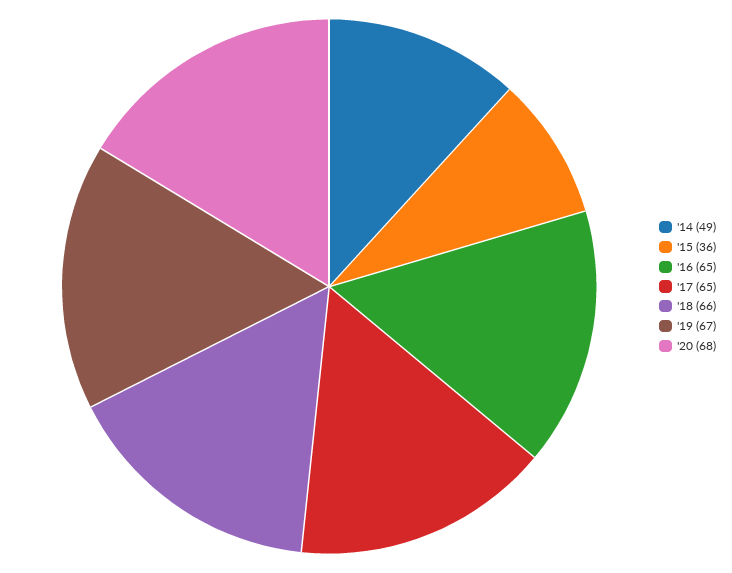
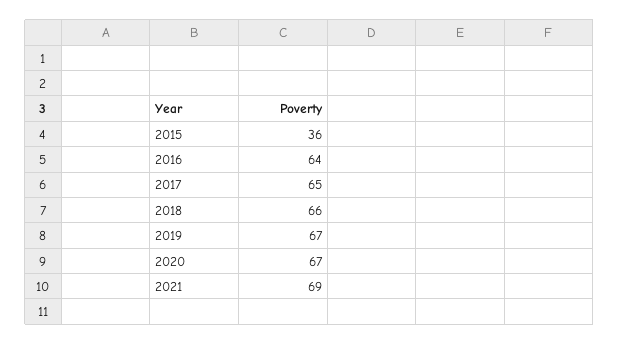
'14: 49 -> none
'16: 65 -> 64
'20: 68 -> 67
2021: none -> 69

